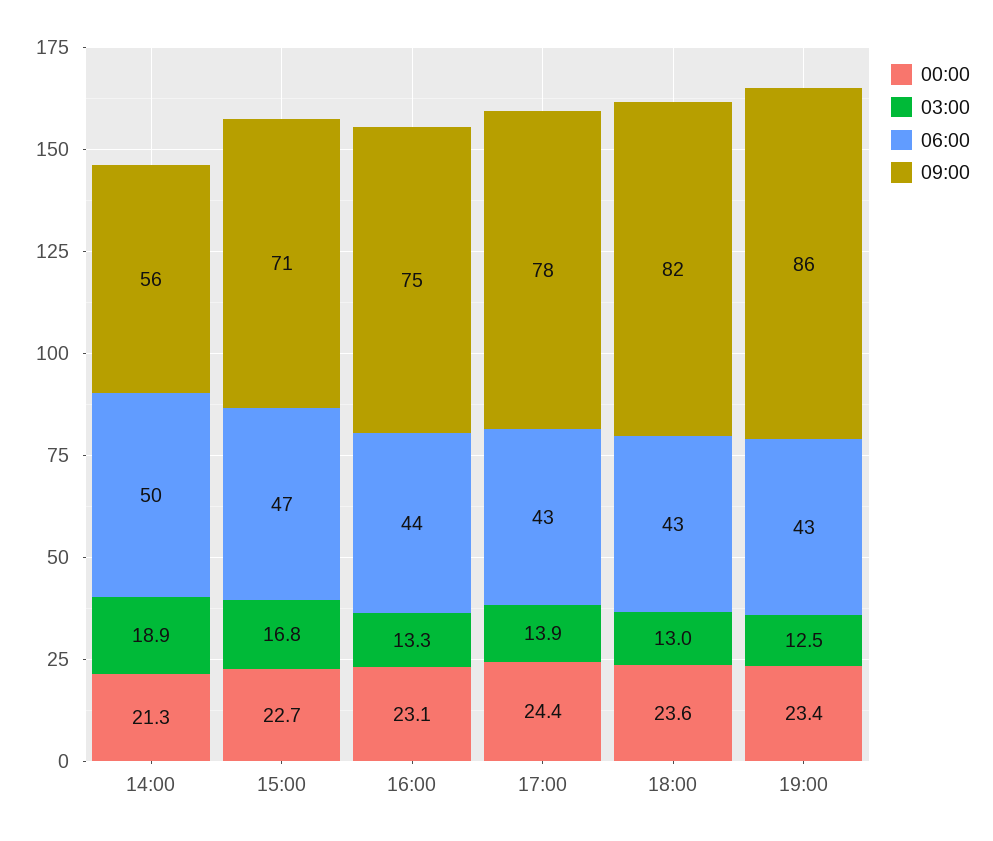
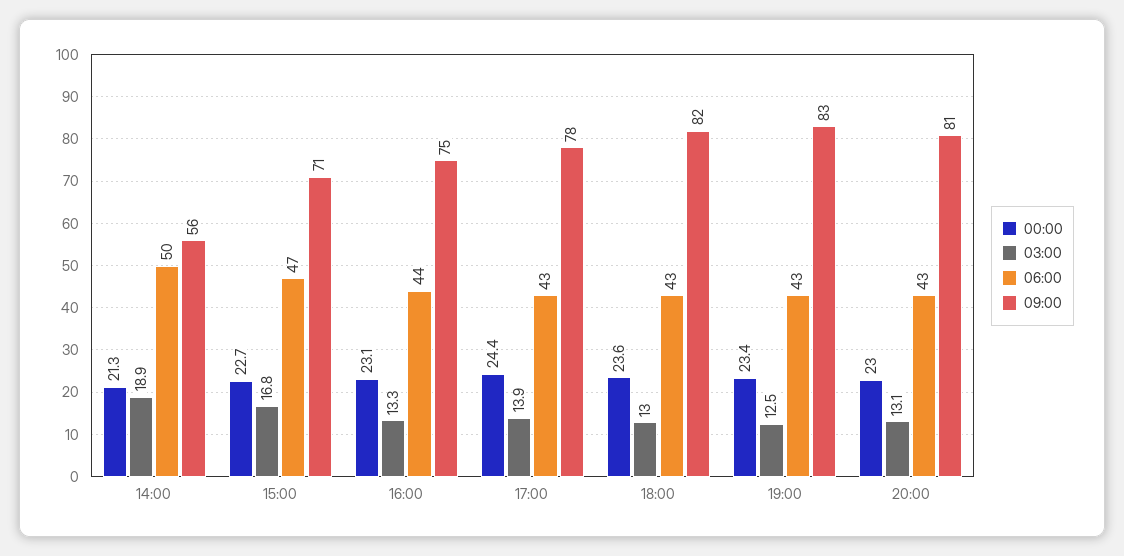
09:00, 19:00: 86 -> 83
00:00, 20:00: none -> 23
03:00, 20:00: none -> 13.1
06:00, 20:00: none -> 43
09:00, 20:00: none -> 81

